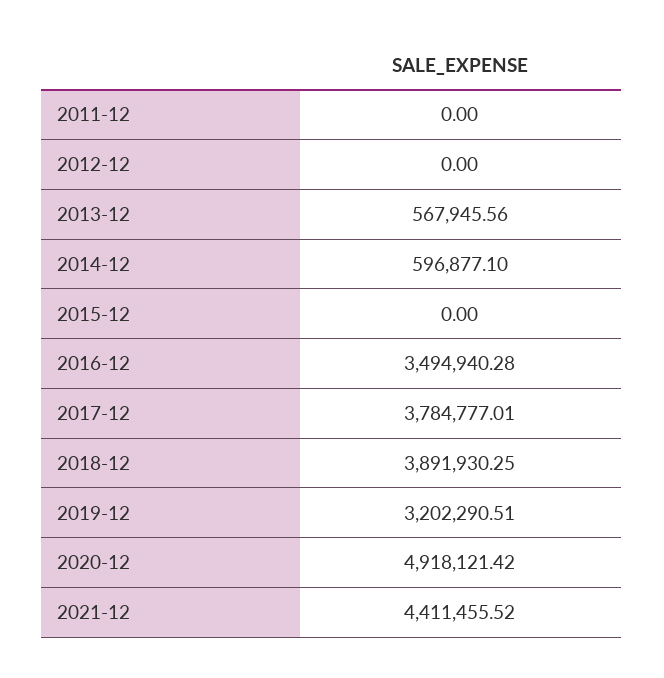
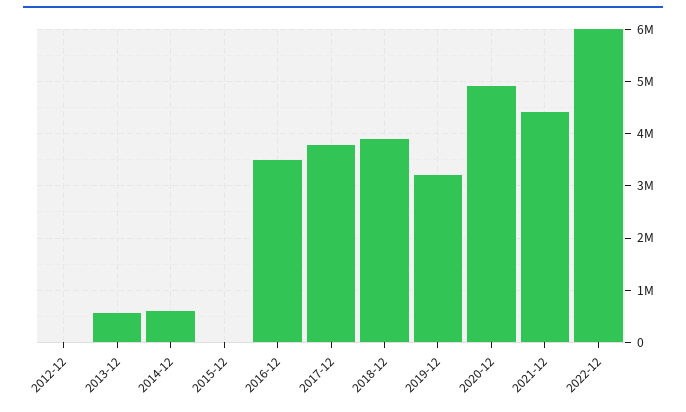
2011-12: 0 -> none
2022-12: none -> 6000000

